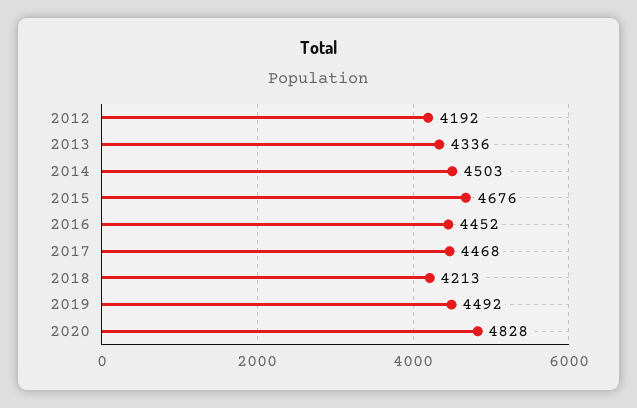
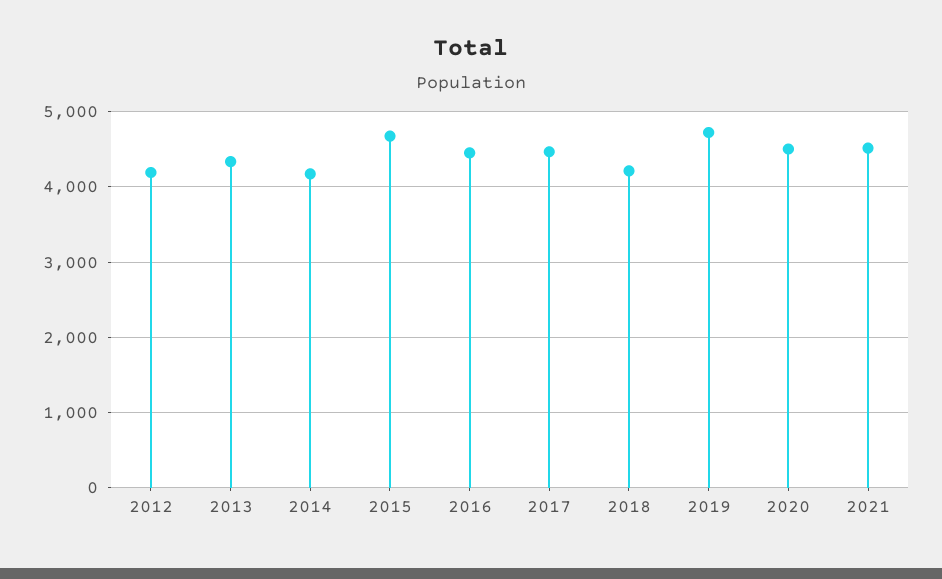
2014: 4503 -> 4200
2019: 4492 -> 4700
2020: 4828 -> 4500
2021: none -> 4500

